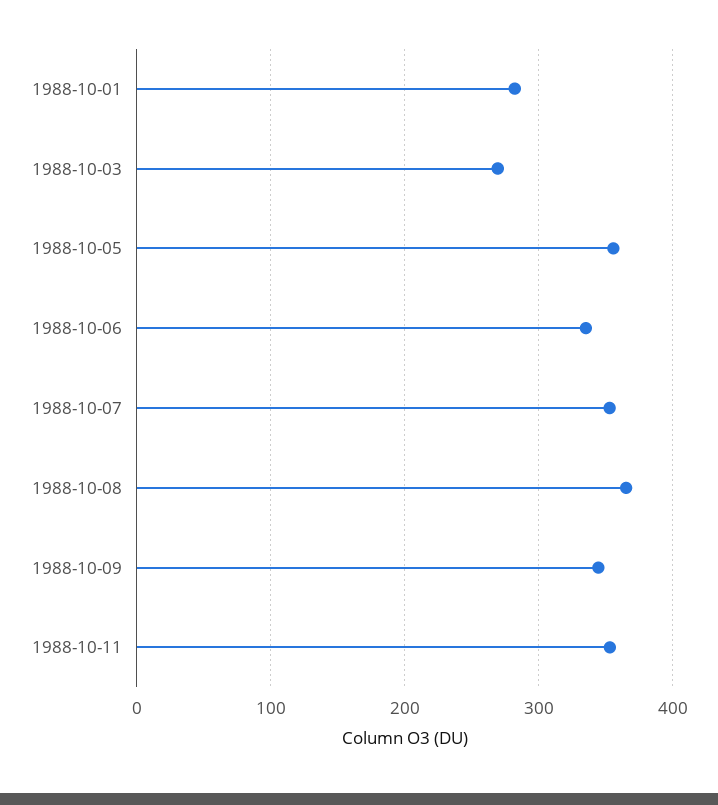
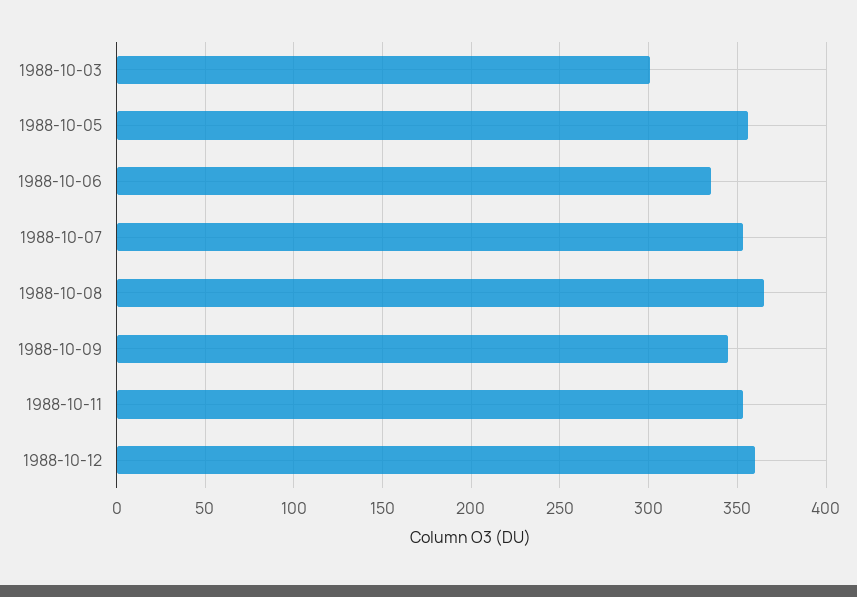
1988-10-01: 280 -> none
1988-10-03: 270 -> 300
1988-10-12: none -> 360

